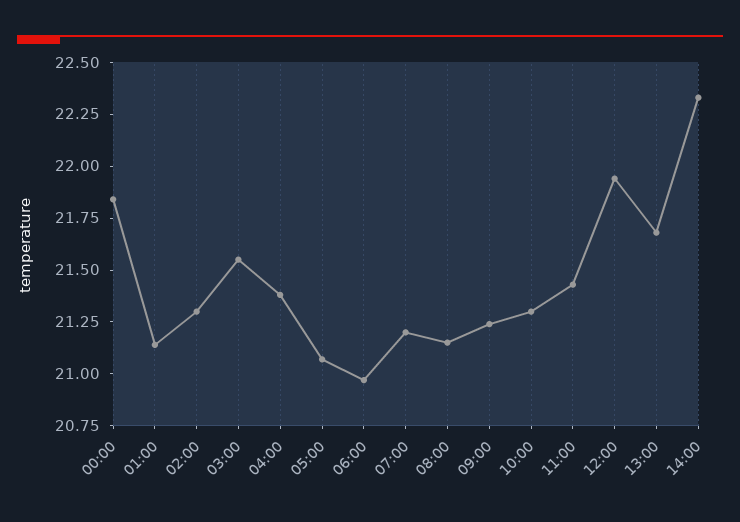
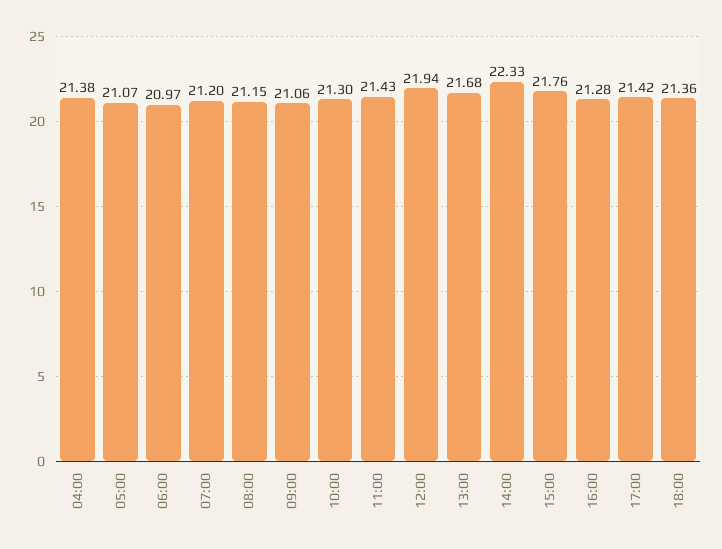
00:00: 21.85 -> none
01:00: 21.15 -> none
02:00: 21.3 -> none
03:00: 21.55 -> none
09:00: 21.25 -> 21.06
15:00: none -> 21.76
16:00: none -> 21.28
17:00: none -> 21.42
18:00: none -> 21.36

